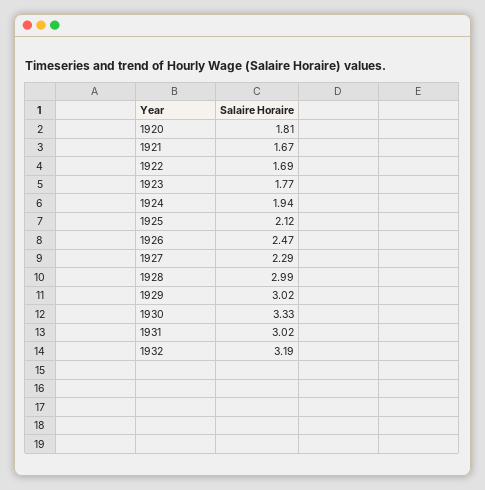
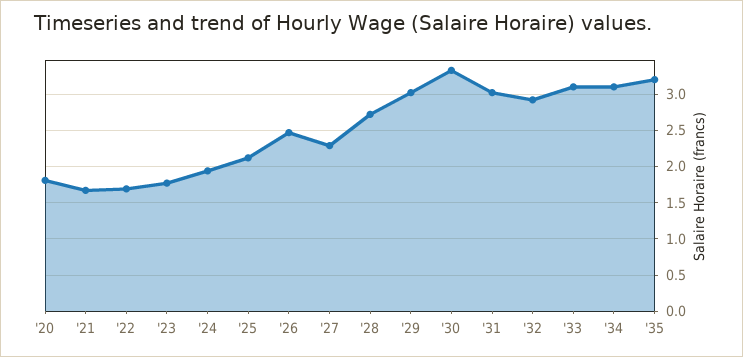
1928: 2.99 -> 2.7
1932: 3.19 -> 2.9
'33: none -> 3.1
'34: none -> 3.1
'35: none -> 3.2

